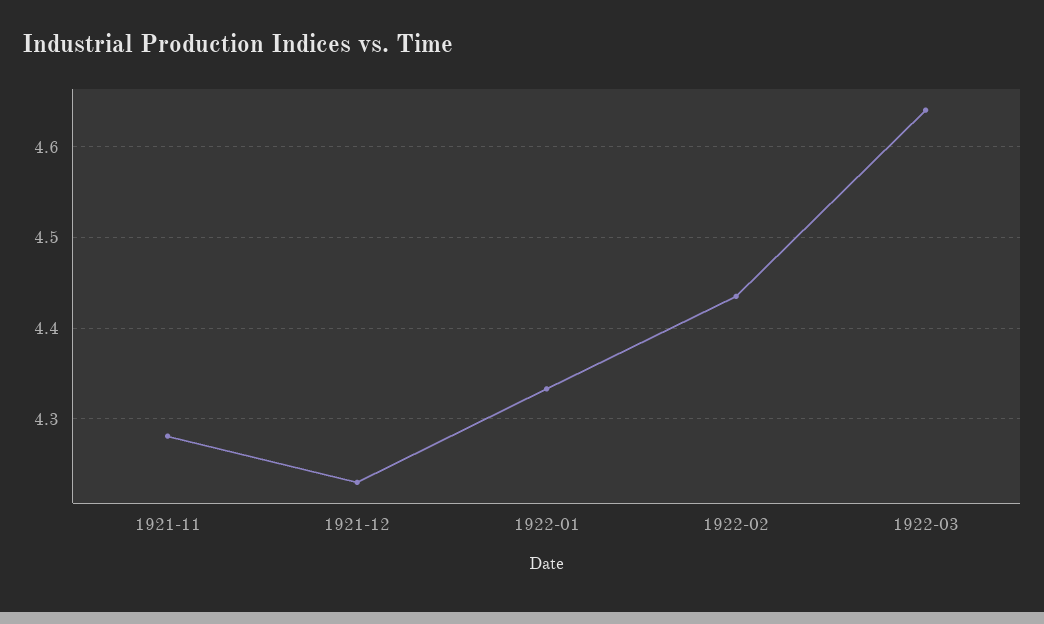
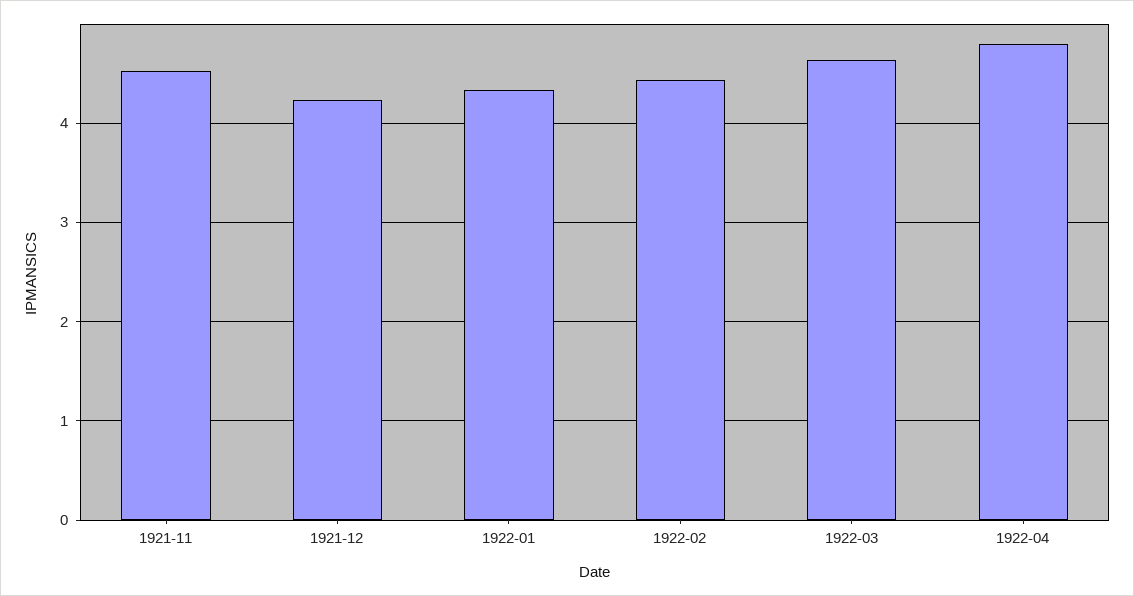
1921-11: 4.28 -> 4.5
1922-04: none -> 4.8

